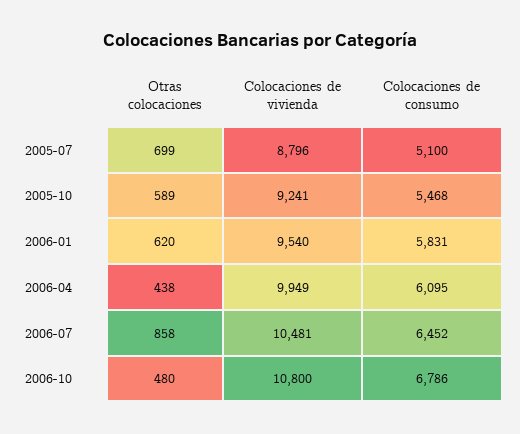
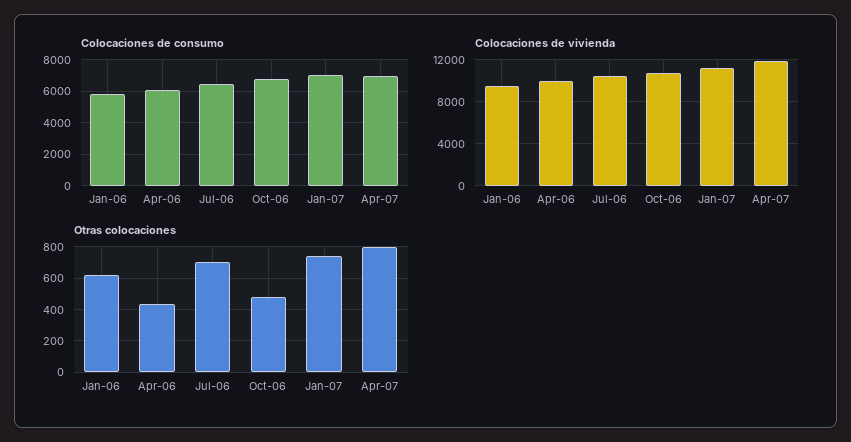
Otras colocaciones, 2005-07: 699 -> none
Colocaciones de vivienda, 2005-07: 8796 -> none
Colocaciones de consumo, 2005-07: 5100 -> none
Otras colocaciones, 2005-10: 589 -> none
Colocaciones de vivienda, 2005-10: 9241 -> none
Colocaciones de consumo, 2005-10: 5468 -> none
Otras colocaciones, 2006-07: 858 -> 700
Colocaciones de consumo, Jan-07: none -> 7000
Colocaciones de consumo, Apr-07: none -> 7000
Colocaciones de vivienda, Jan-07: none -> 11000
Colocaciones de vivienda, Apr-07: none -> 12000
Otras colocaciones, Jan-07: none -> 750
Otras colocaciones, Apr-07: none -> 800

